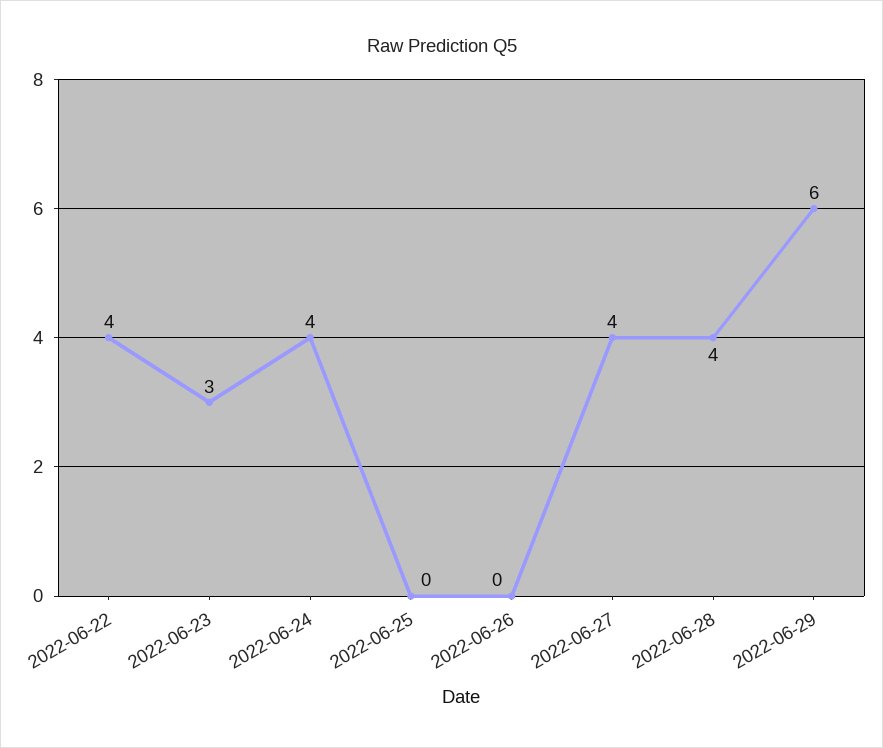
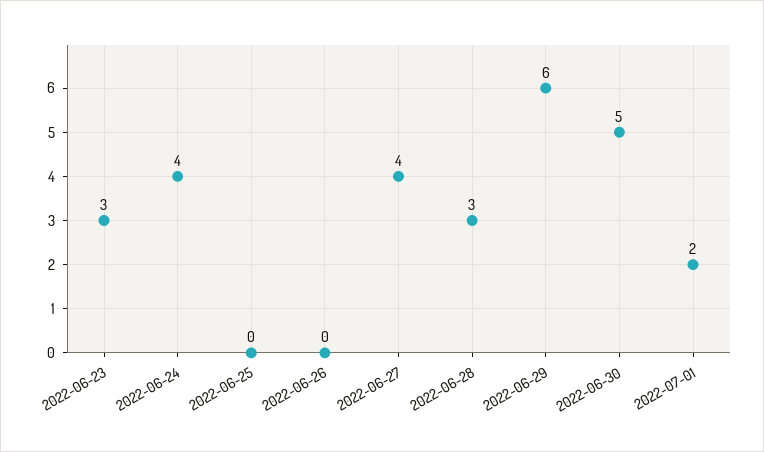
2022-06-22: 4 -> none
2022-06-28: 4 -> 3
2022-06-30: none -> 5
2022-07-01: none -> 2

